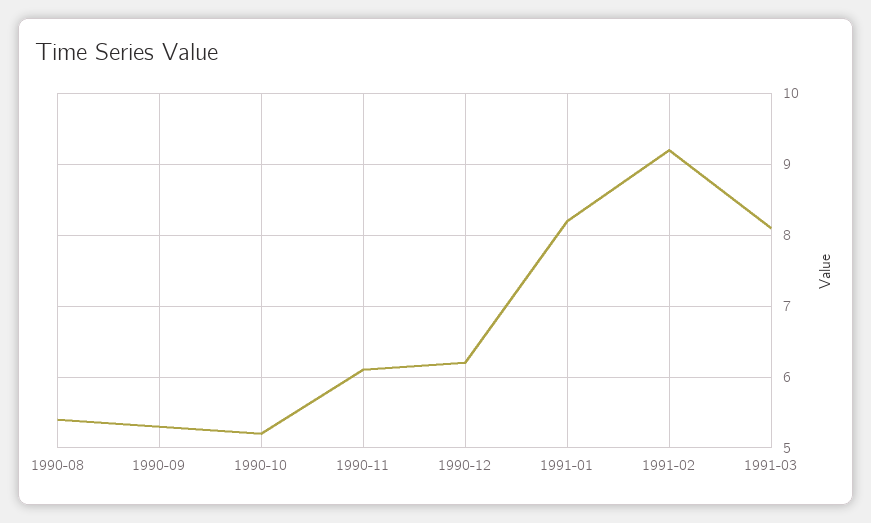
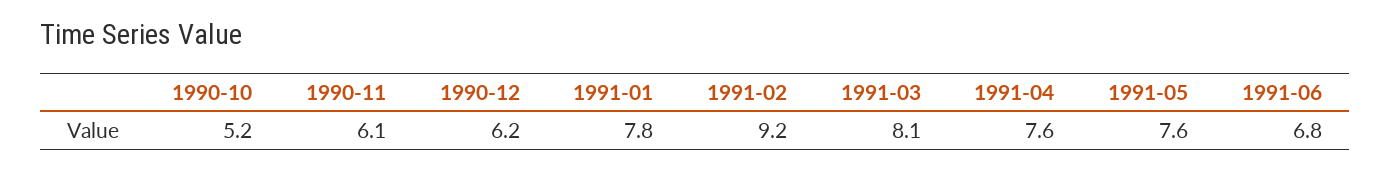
1990-08: 5.4 -> none
1990-09: 5.3 -> none
1991-01: 8.2 -> 7.8
1991-04: none -> 7.6
1991-05: none -> 7.6
1991-06: none -> 6.8

